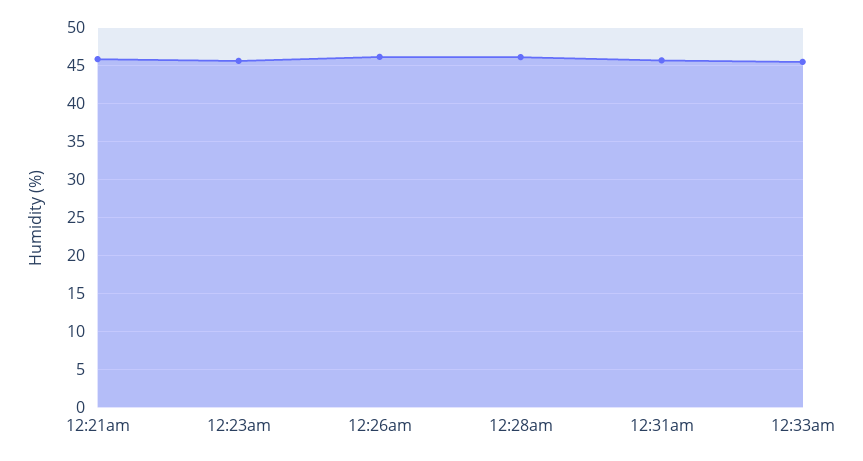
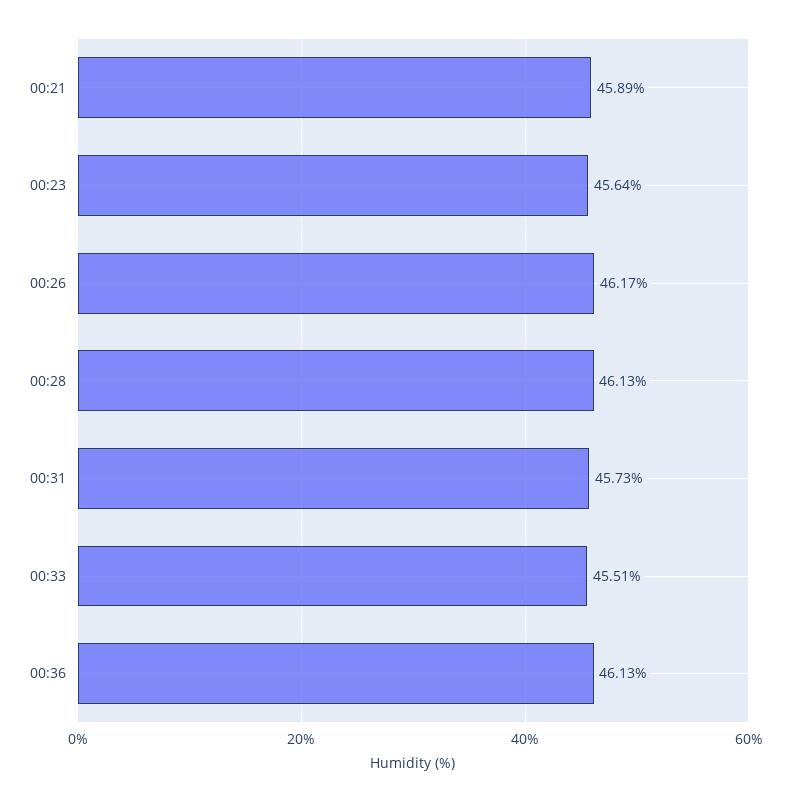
00:36: none -> 46.13

